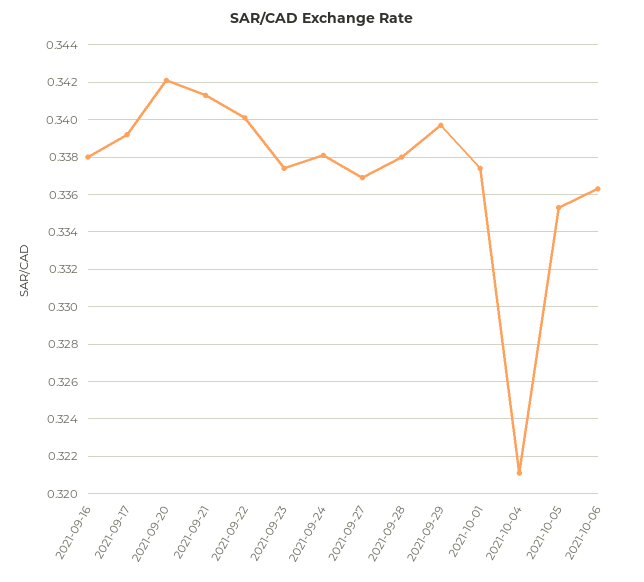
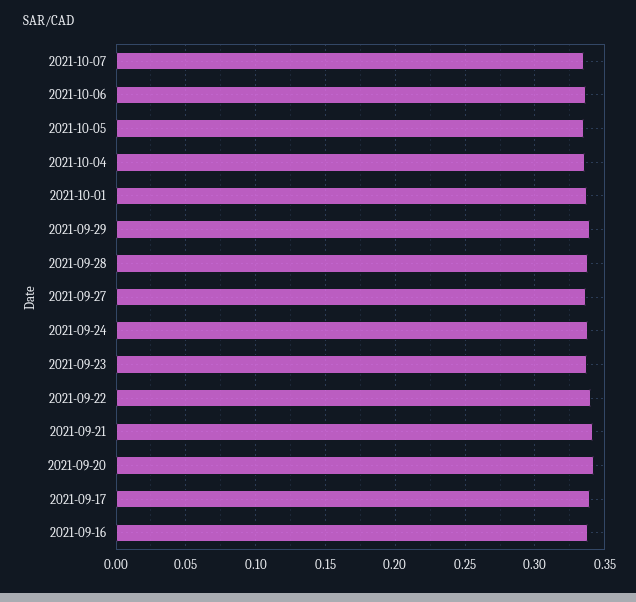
2021-10-04: 0.321 -> 0.335
2021-10-07: none -> 0.335

